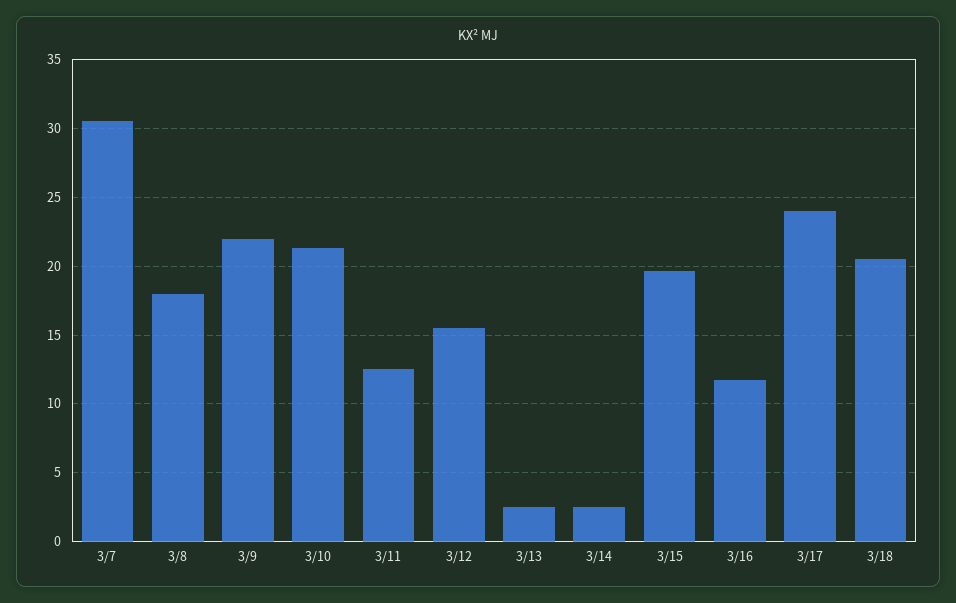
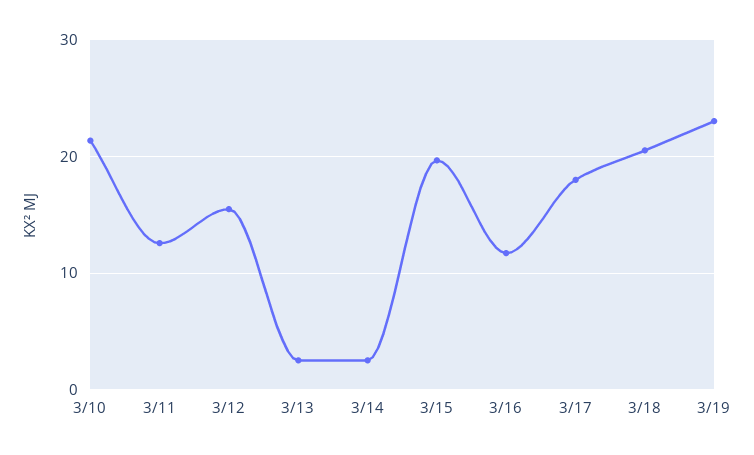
3/7: 30.5 -> none
3/8: 18 -> none
3/9: 22 -> none
3/17: 24 -> 18
3/19: none -> 23

